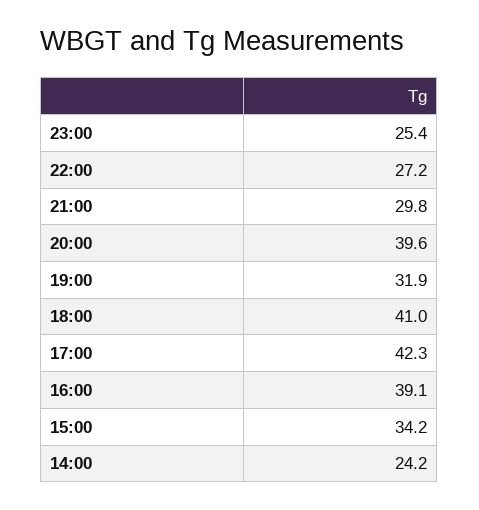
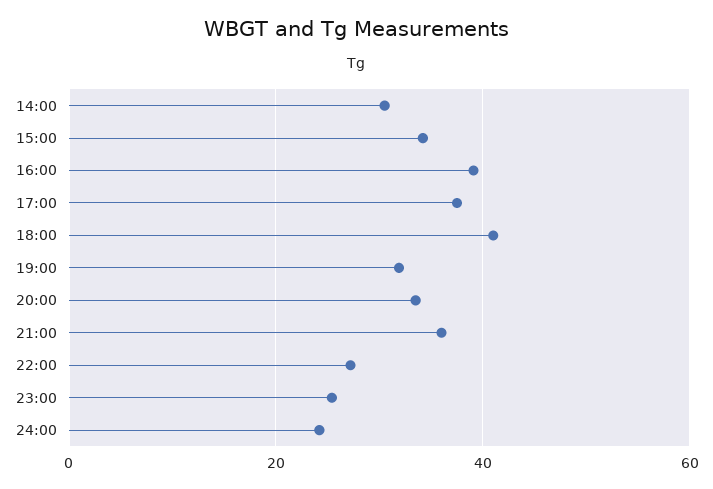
21:00: 29.8 -> 36
20:00: 39.6 -> 34
17:00: 42.3 -> 38
14:00: 24.2 -> 30
24:00: none -> 24

